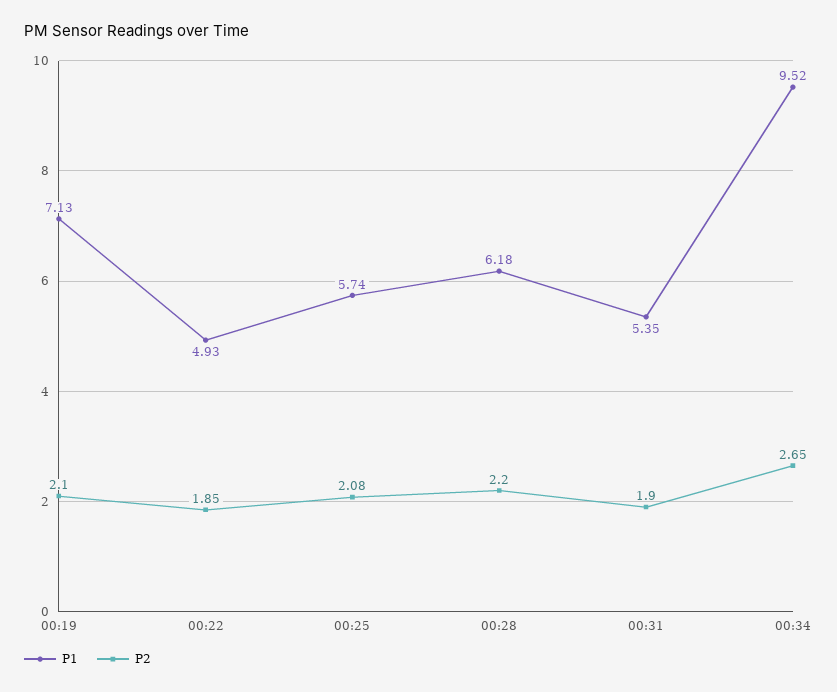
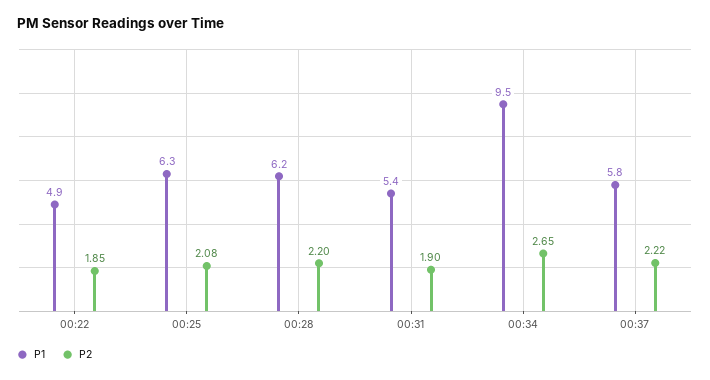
P1, 00:19: 7.13 -> none
P2, 00:19: 2.1 -> none
P1, 00:25: 5.74 -> 6.3
P1, 00:37: none -> 5.8
P2, 00:37: none -> 2.22

